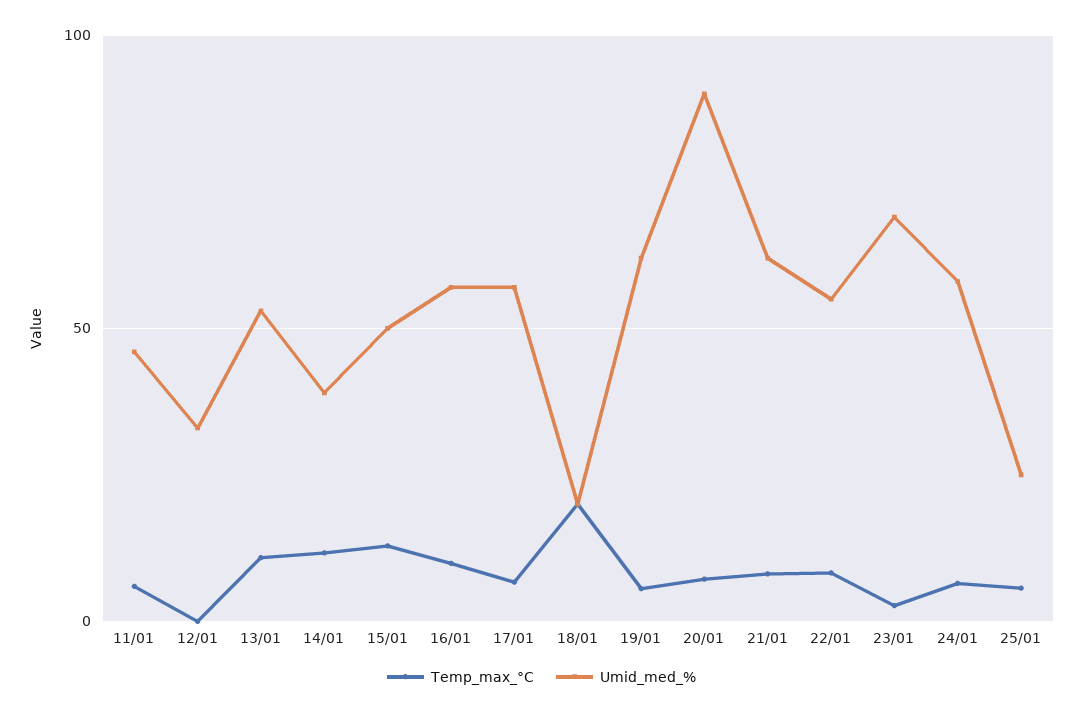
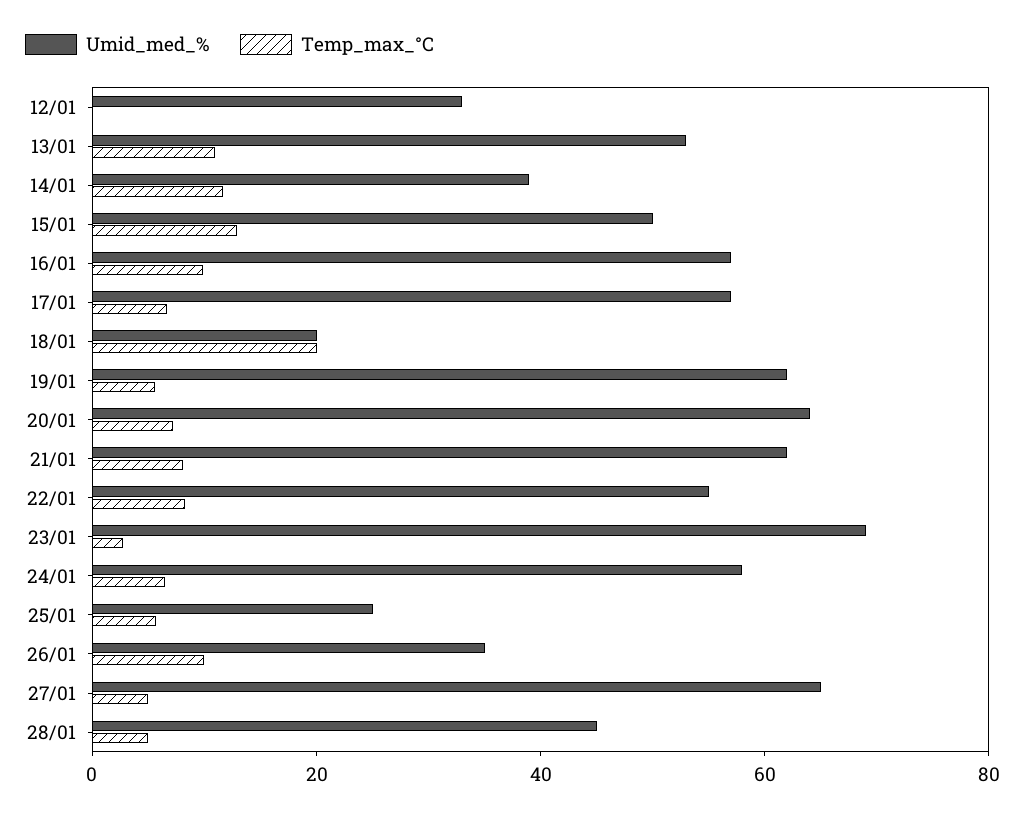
Temp_max_°C, 11/01: 5 -> none
Umid_med_%, 11/01: 45 -> none
Umid_med_%, 20/01: 90 -> 65
Umid_med_%, 26/01: none -> 35
Temp_max_°C, 26/01: none -> 10
Umid_med_%, 27/01: none -> 65
Temp_max_°C, 27/01: none -> 5
Umid_med_%, 28/01: none -> 45
Temp_max_°C, 28/01: none -> 5

